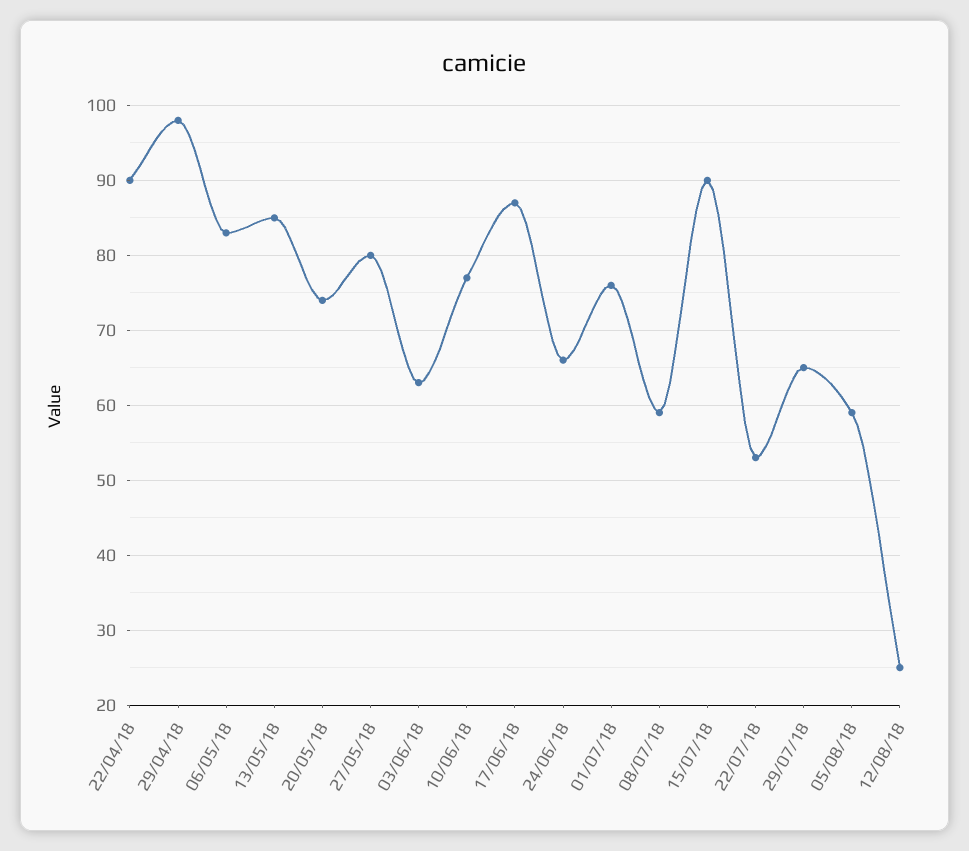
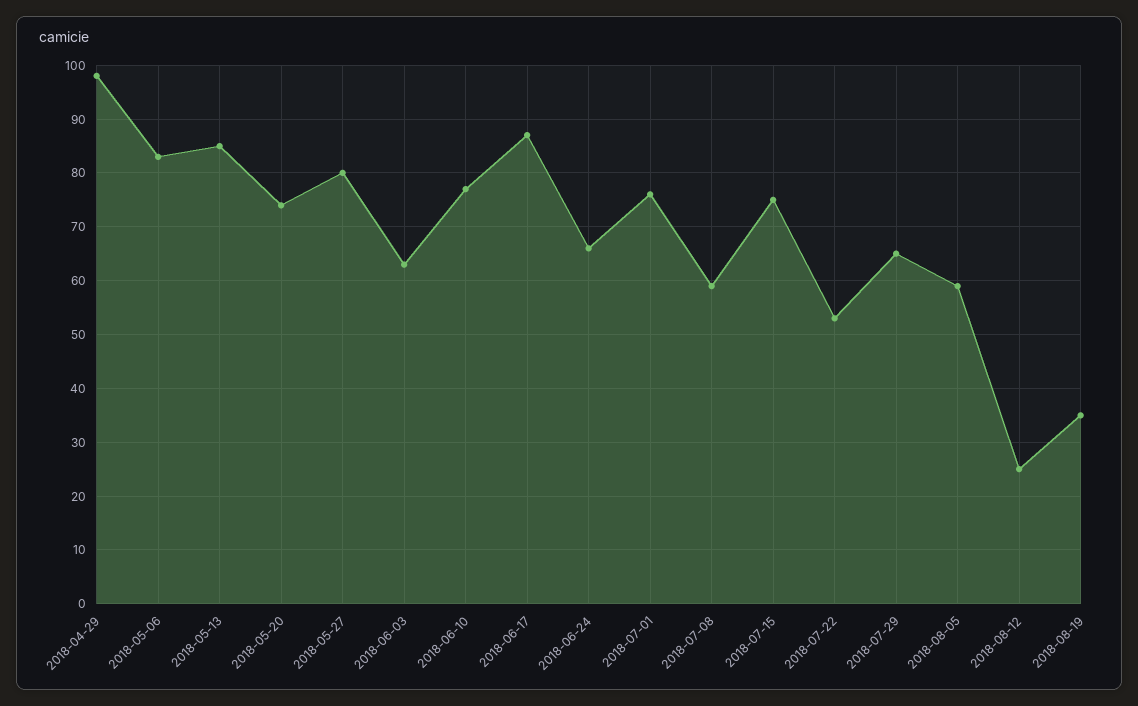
22/04/18: 90 -> none
15/07/18: 90 -> 75
2018-08-19: none -> 35

